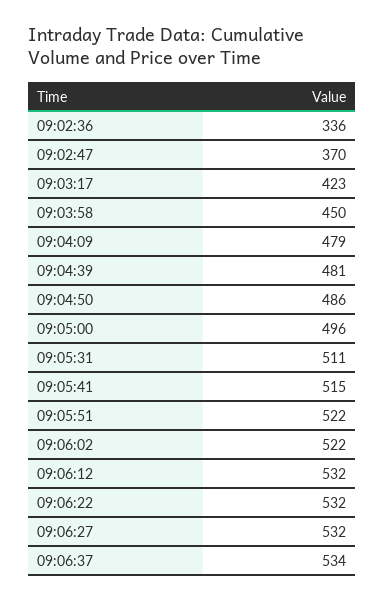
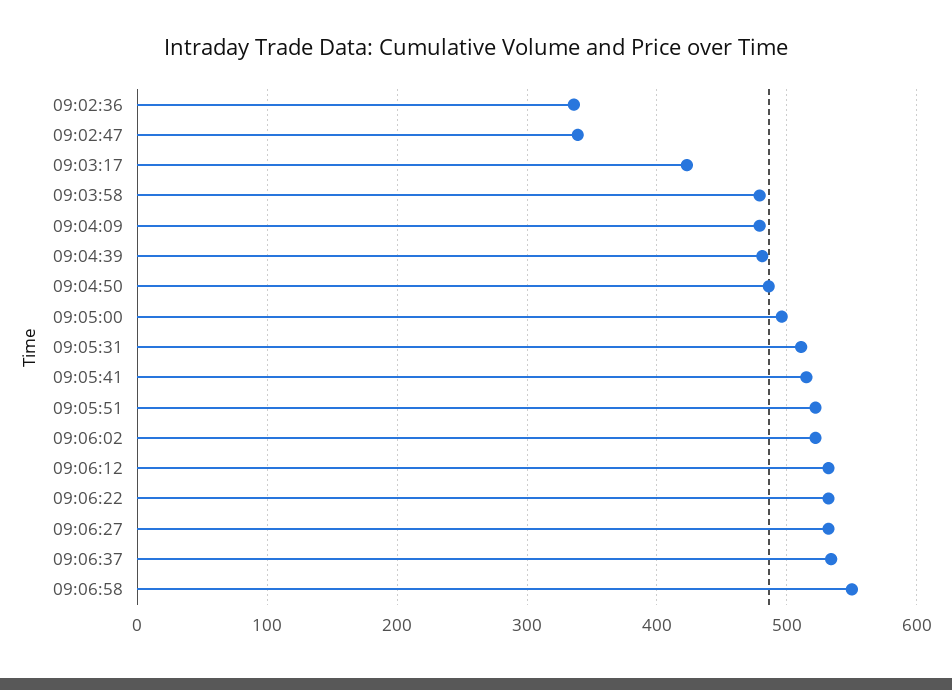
09:02:47: 370 -> 340
09:03:58: 450 -> 480
09:06:58: none -> 550

